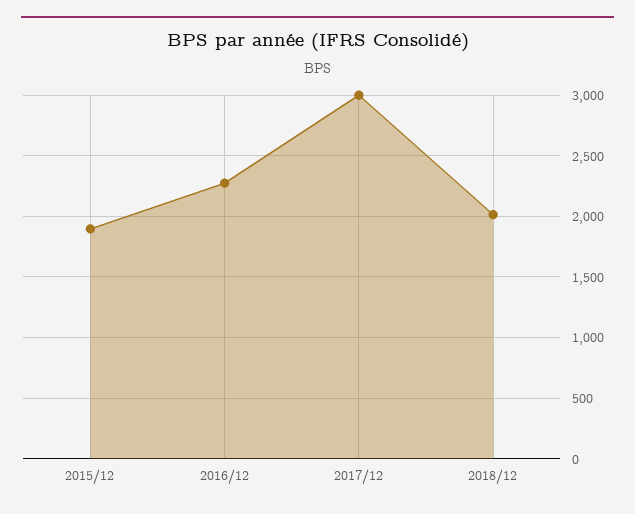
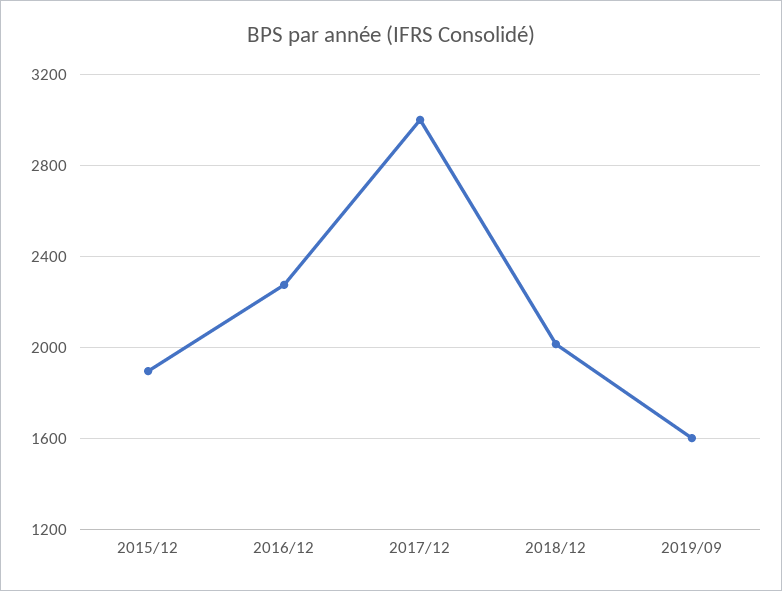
2019/09: none -> 1600

